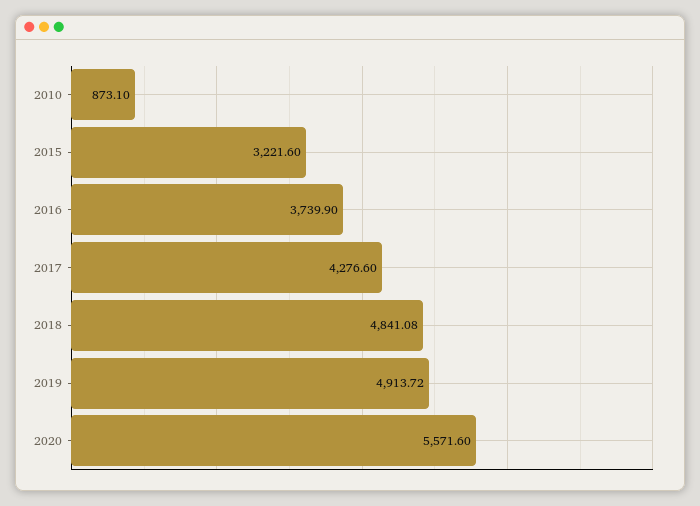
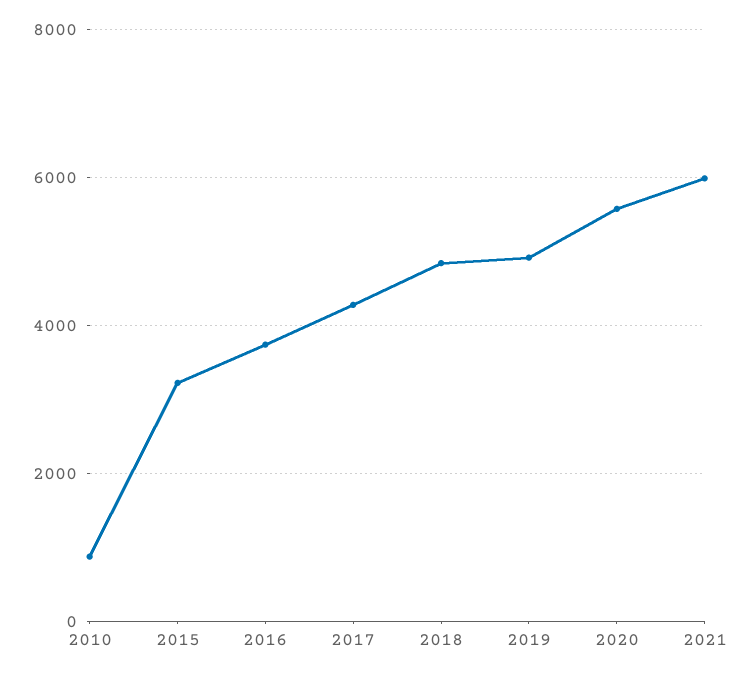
2021: none -> 6000

